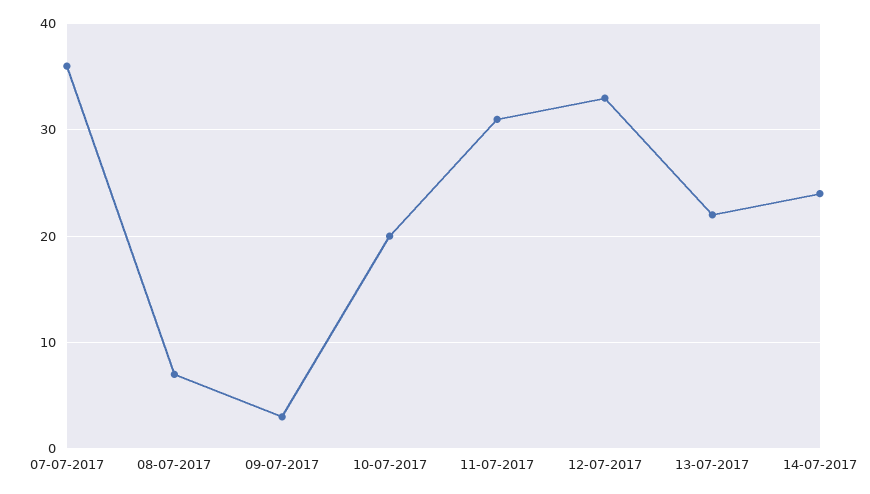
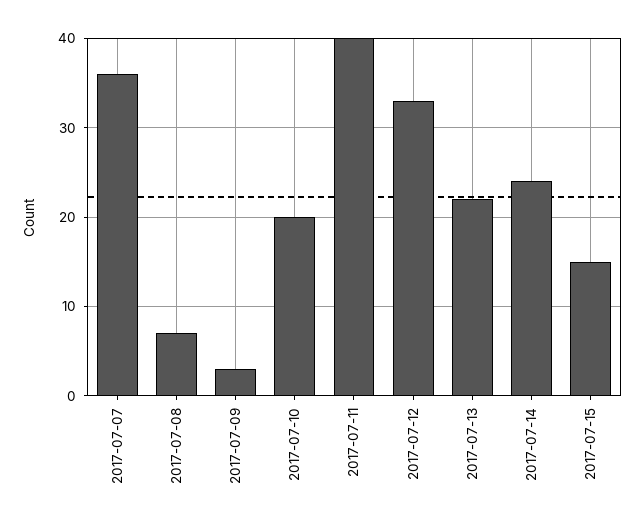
11-07-2017: 31 -> 40
2017-07-15: none -> 15

